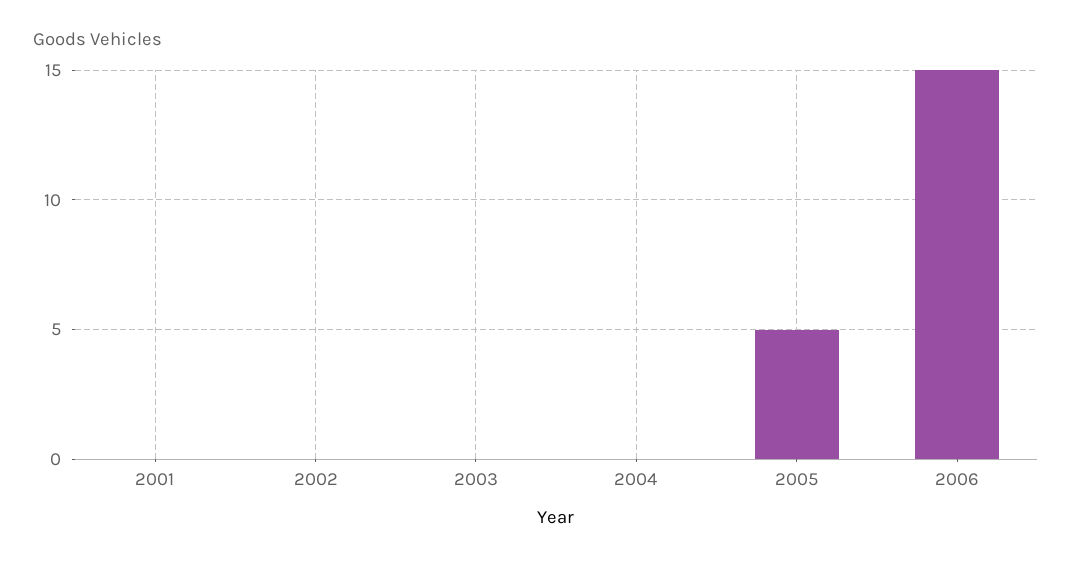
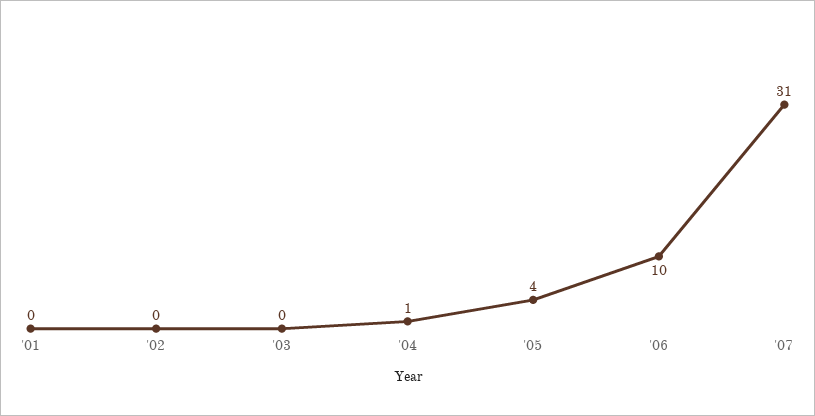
2004: 0 -> 1
2005: 5 -> 4
2006: 15 -> 10
'07: none -> 31

